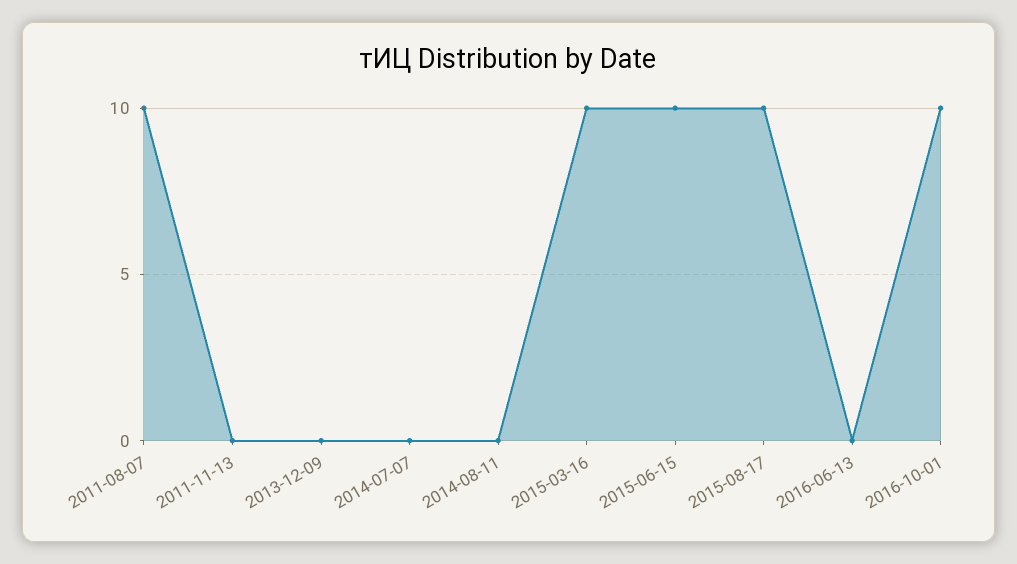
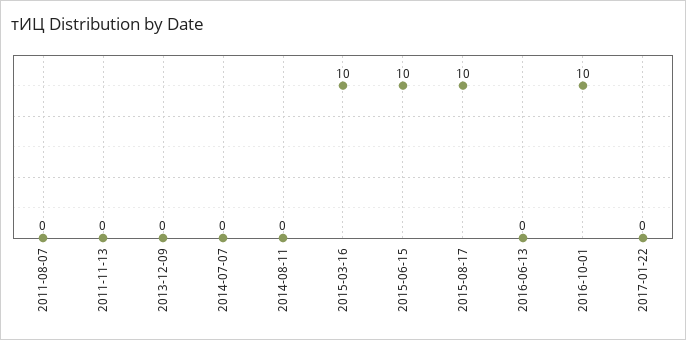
2011-08-07: 10 -> 0
2017-01-22: none -> 0

